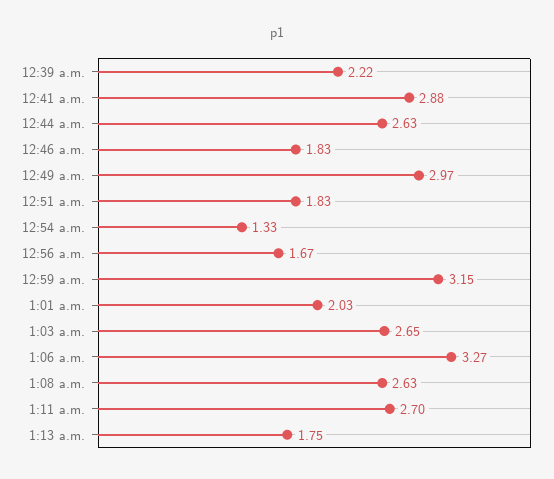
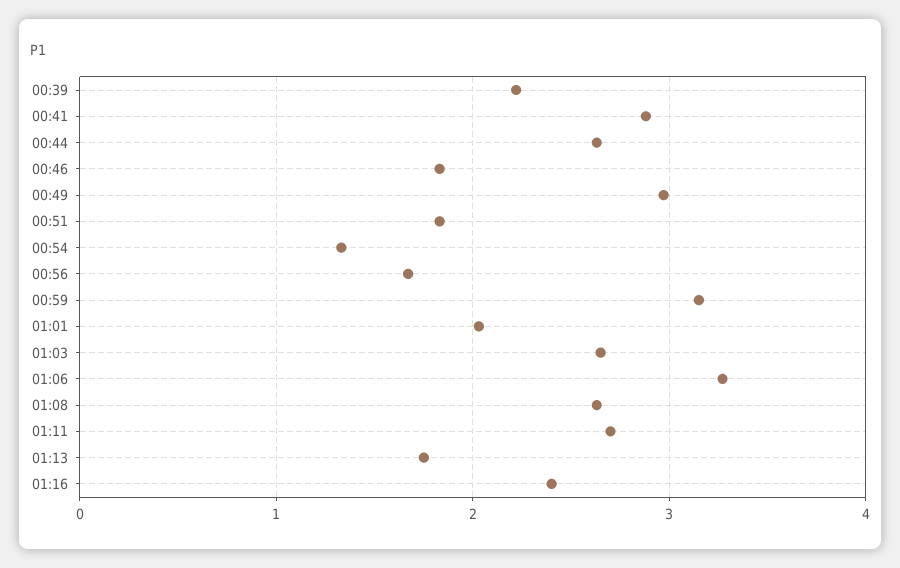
01:16: none -> 2.4

